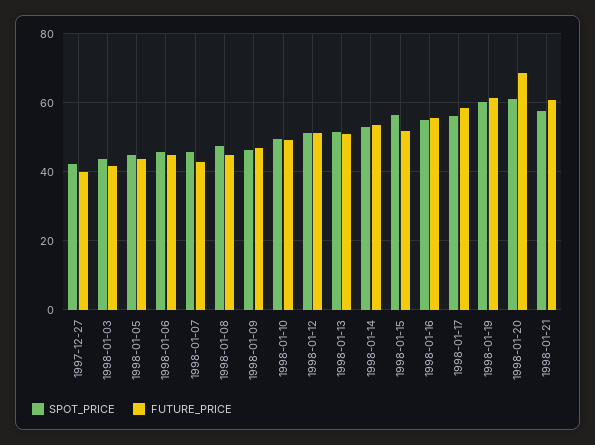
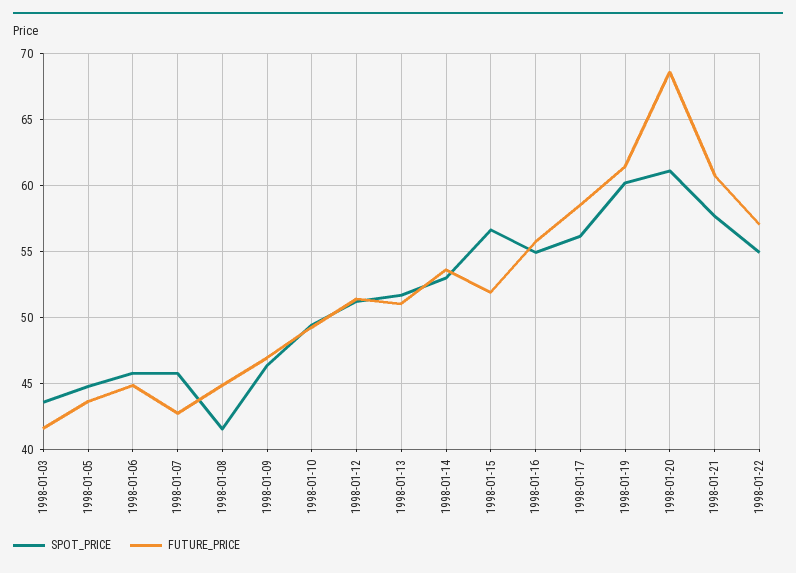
SPOT_PRICE, 1997-12-27: 42 -> none
FUTURE_PRICE, 1997-12-27: 40 -> none
SPOT_PRICE, 1998-01-08: 48 -> 41.5
SPOT_PRICE, 1998-01-22: none -> 55
FUTURE_PRICE, 1998-01-22: none -> 57

